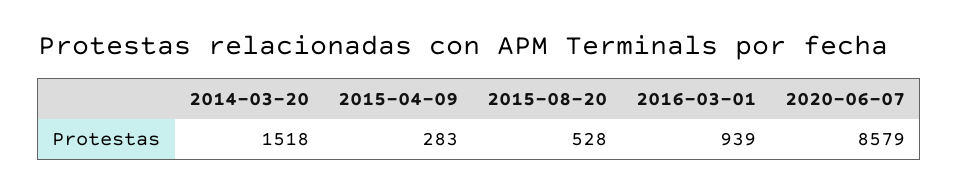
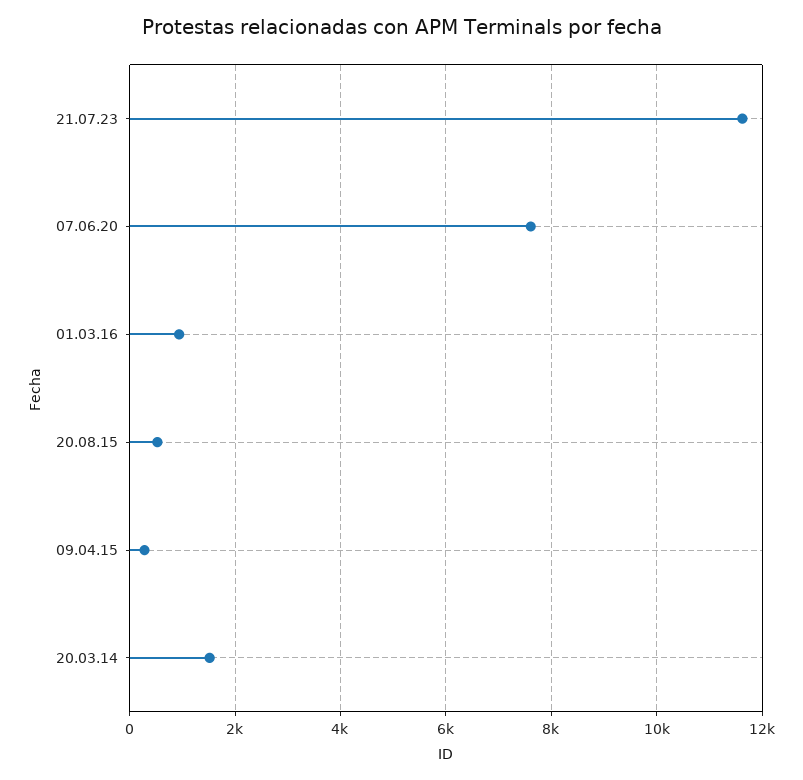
2020-06-07: 8579 -> 7600
21.07.23: none -> 11600

